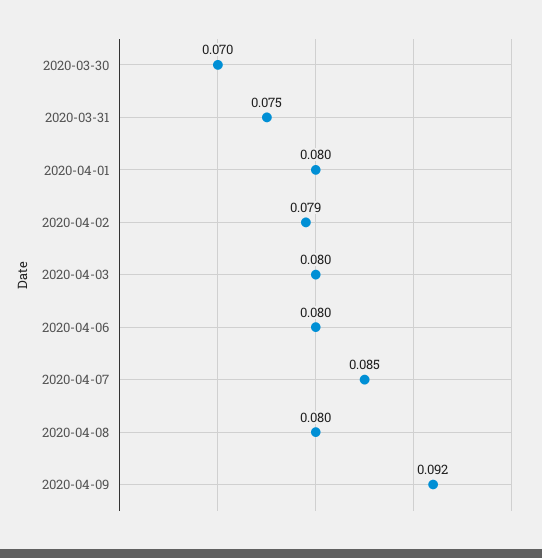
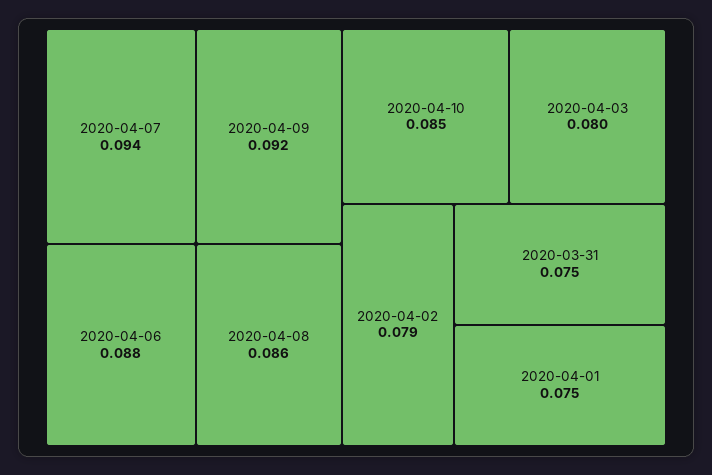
2020-03-30: 0.07 -> none
2020-04-01: 0.08 -> 0.075
2020-04-06: 0.08 -> 0.088
2020-04-07: 0.085 -> 0.094
2020-04-08: 0.08 -> 0.086
2020-04-10: none -> 0.085

